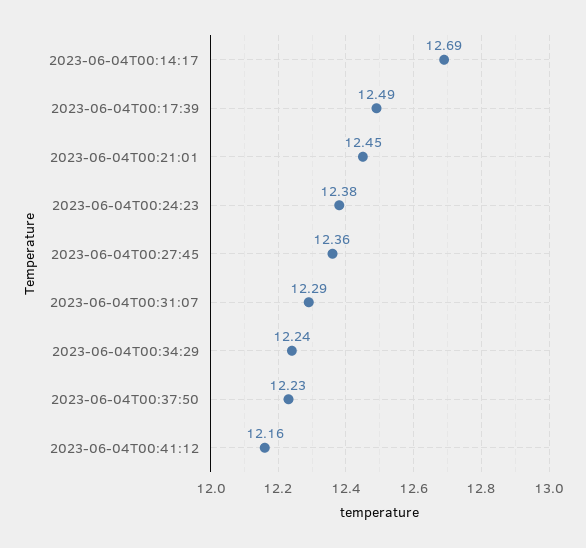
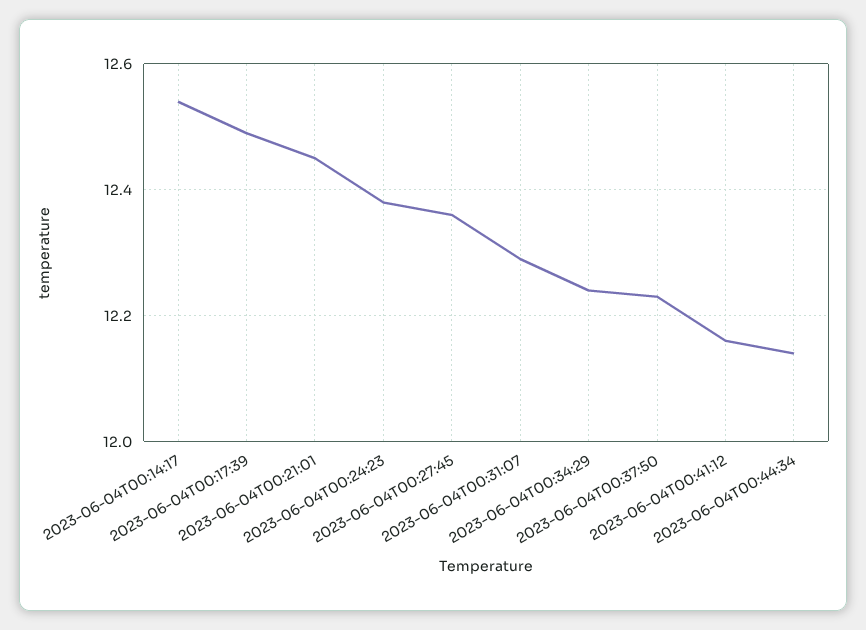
2023-06-04T00:14:17: 12.69 -> 12.55
2023-06-04T00:44:34: none -> 12.15

